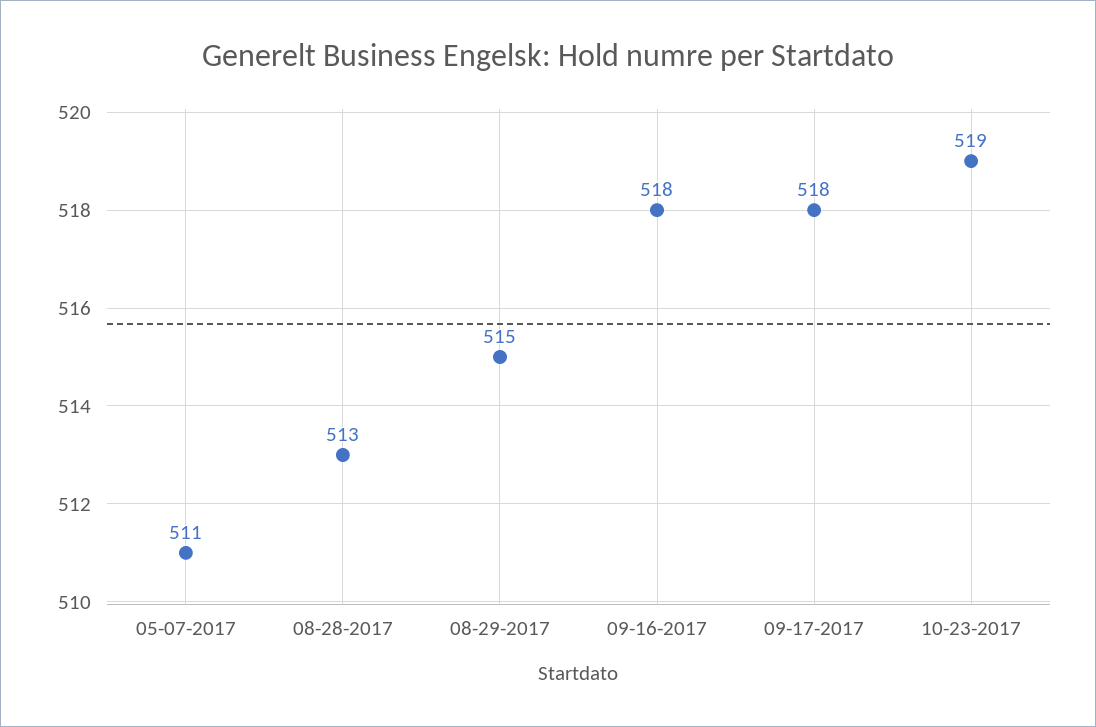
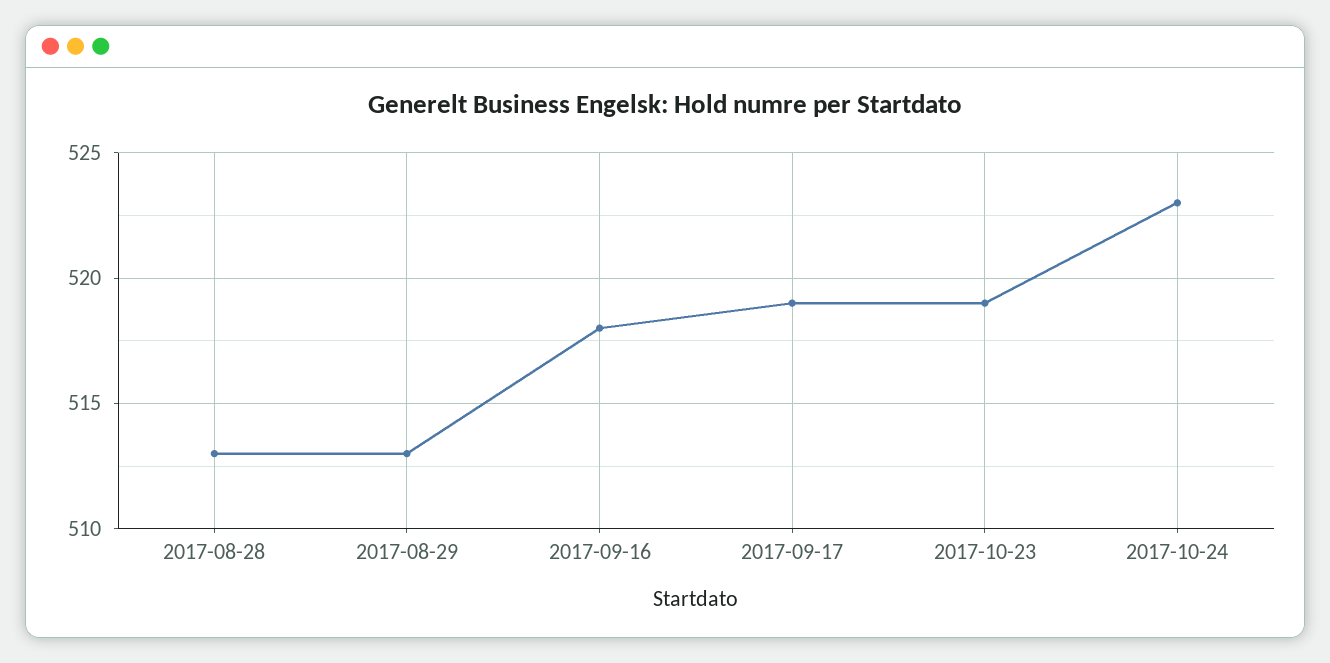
05-07-2017: 511 -> none
08-29-2017: 515 -> 513
09-17-2017: 518 -> 519
2017-10-24: none -> 523

